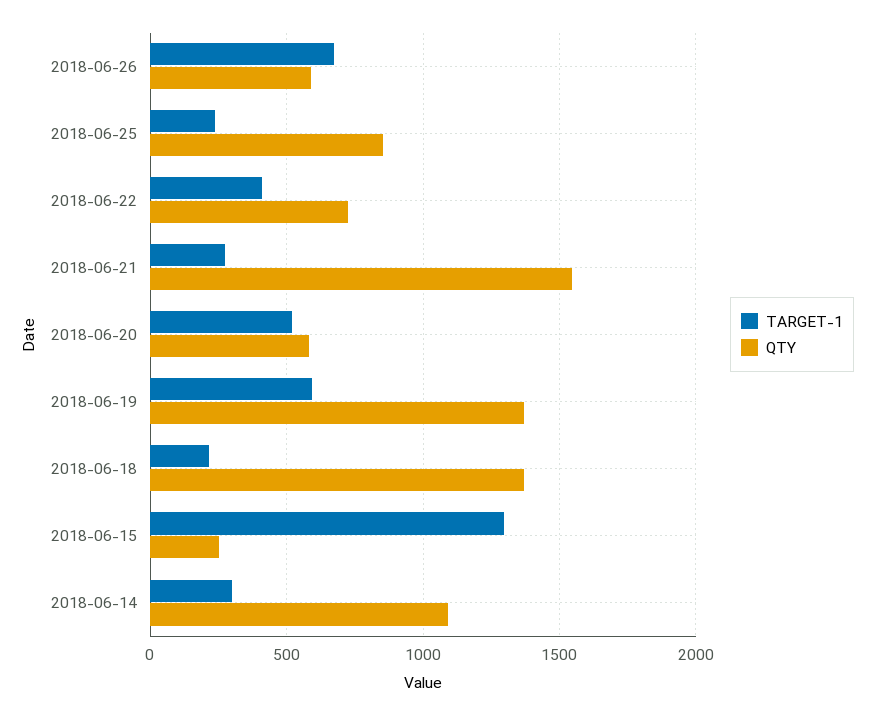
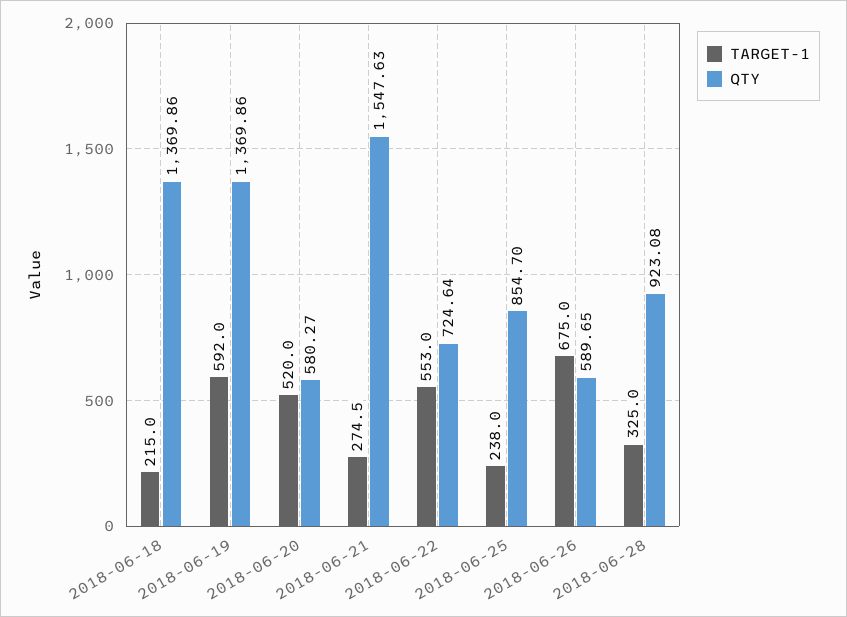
TARGET-1, 2018-06-22: 400 -> 553
TARGET-1, 2018-06-15: 1300 -> none
QTY, 2018-06-15: 250 -> none
TARGET-1, 2018-06-14: 300 -> none
QTY, 2018-06-14: 1100 -> none
TARGET-1, 2018-06-28: none -> 325
QTY, 2018-06-28: none -> 923.08

